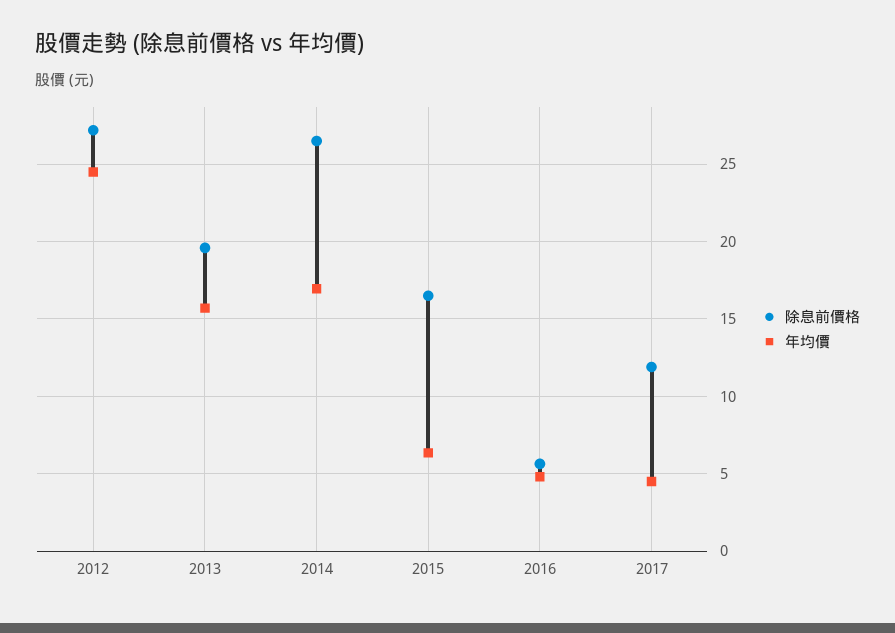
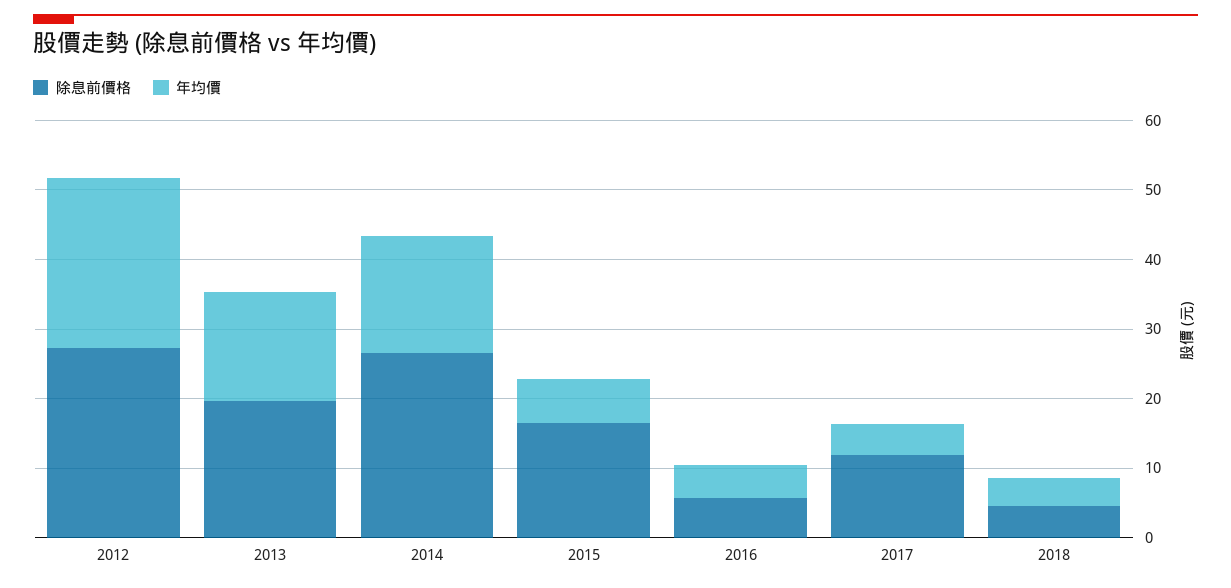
除息前價格, 2018: none -> 4
年均價, 2018: none -> 4

